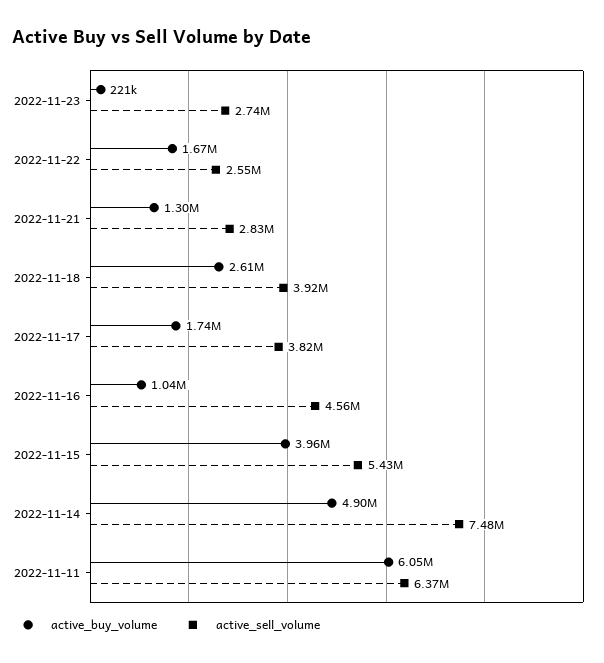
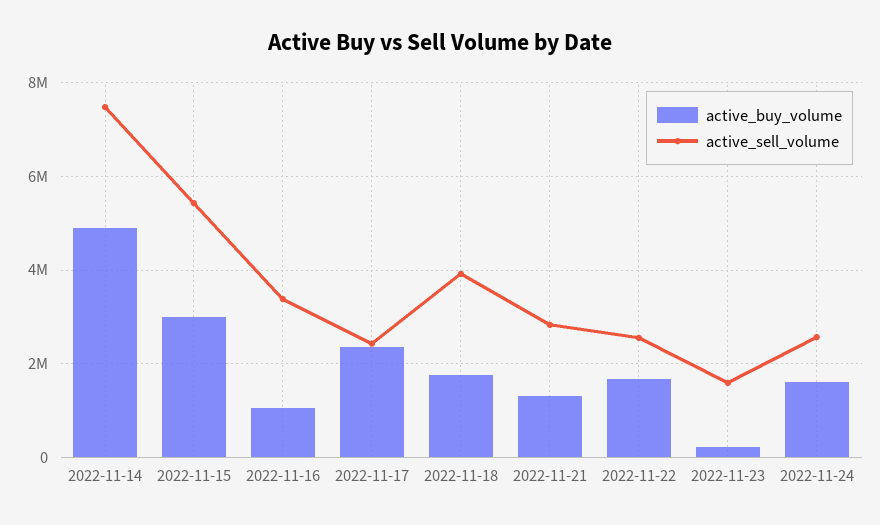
active_sell_volume, 2022-11-23: 2740000 -> 1600000
active_buy_volume, 2022-11-18: 2610000 -> 1800000
active_buy_volume, 2022-11-17: 1740000 -> 2400000
active_sell_volume, 2022-11-17: 3820000 -> 2400000
active_sell_volume, 2022-11-16: 4560000 -> 3400000
active_buy_volume, 2022-11-15: 3960000 -> 3000000
active_buy_volume, 2022-11-11: 6050000 -> none
active_sell_volume, 2022-11-11: 6370000 -> none
active_buy_volume, 2022-11-24: none -> 1600000
active_sell_volume, 2022-11-24: none -> 2600000

